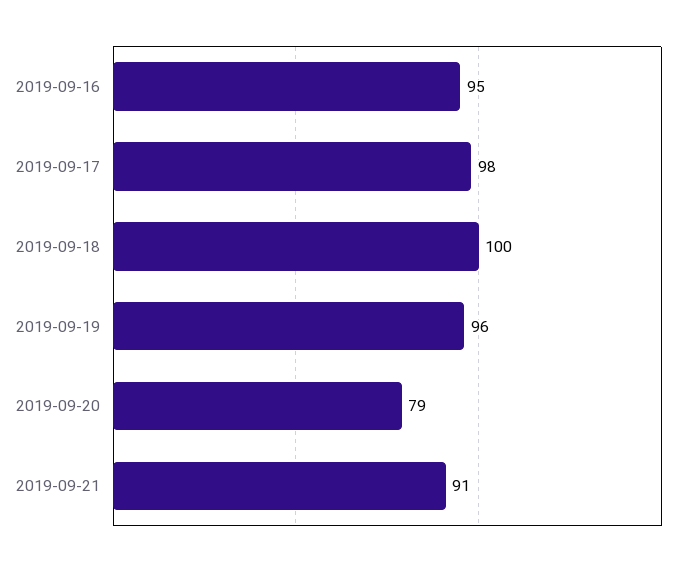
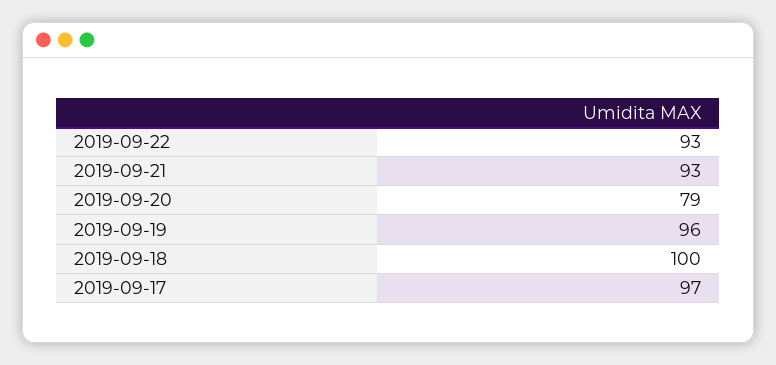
2019-09-16: 95 -> none
2019-09-17: 98 -> 97
2019-09-21: 91 -> 93
2019-09-22: none -> 93

